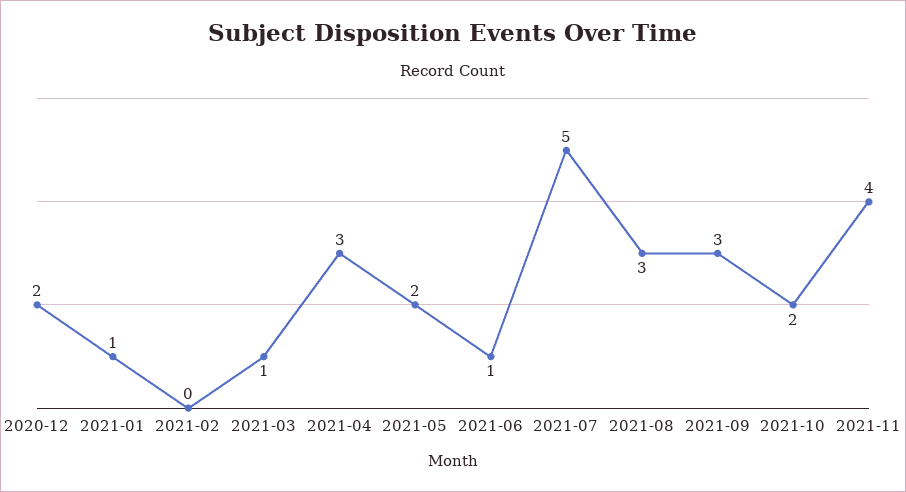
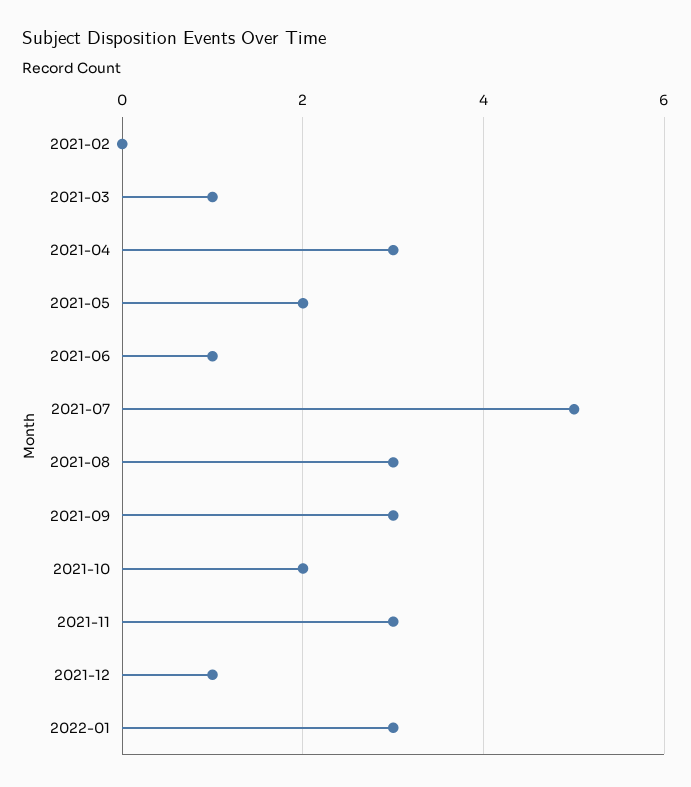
2020-12: 2 -> none
2021-01: 1 -> none
2021-11: 4 -> 3
2021-12: none -> 1
2022-01: none -> 3

